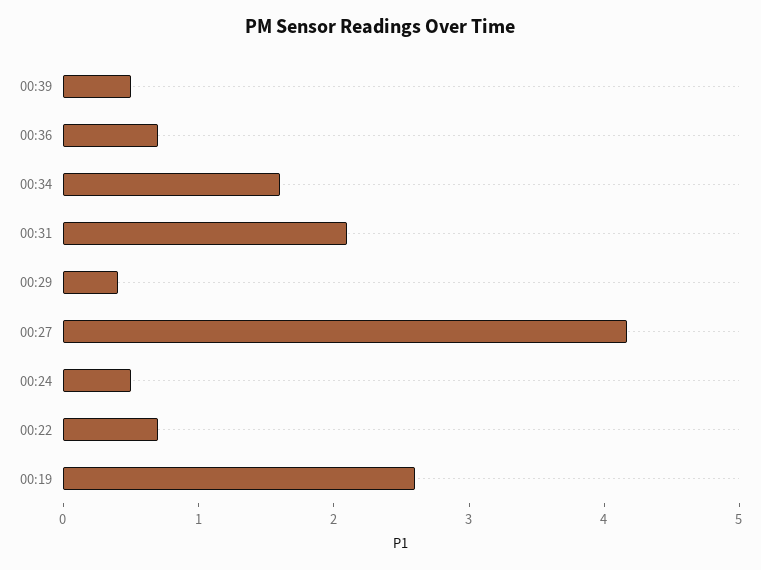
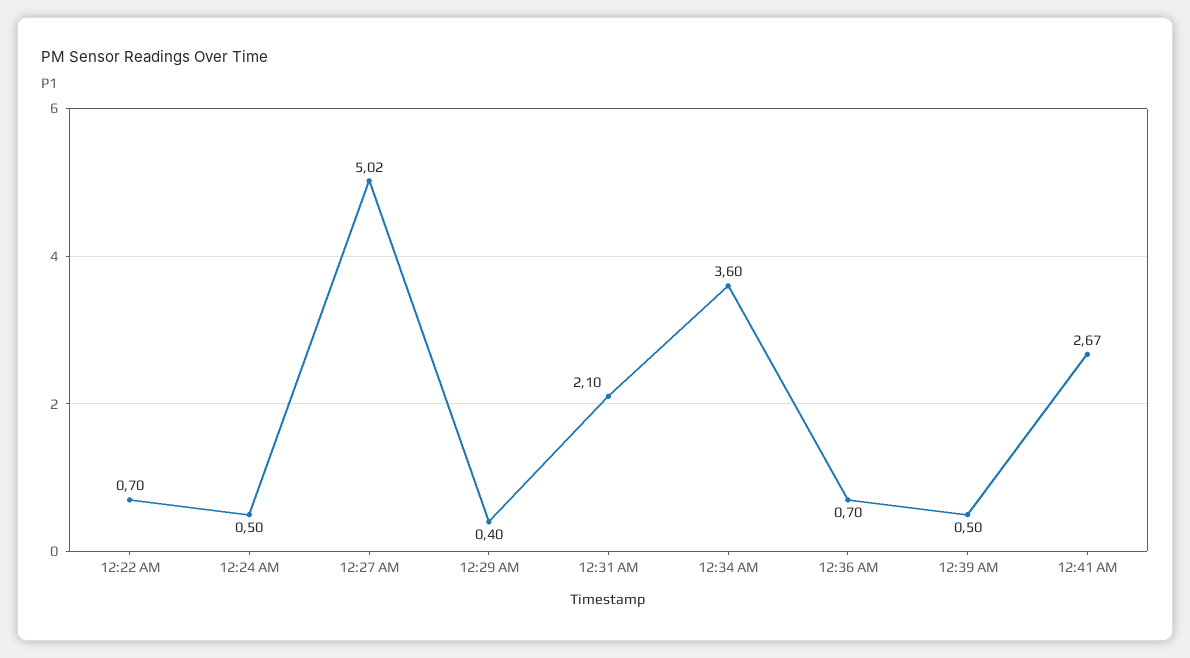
00:34: 1.6 -> 3.6
00:27: 4.2 -> 5.02
00:19: 2.6 -> none
12:41 AM: none -> 2.67

